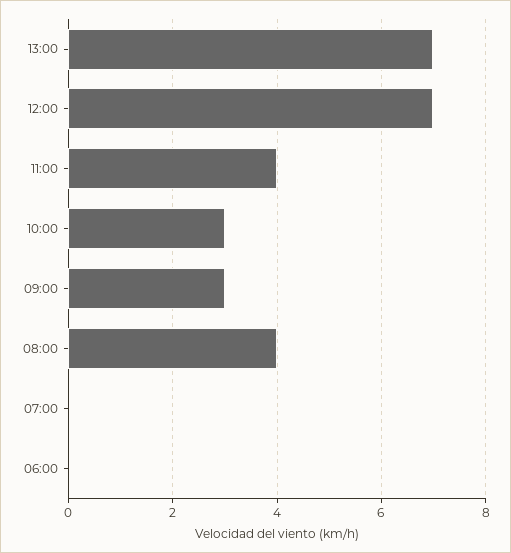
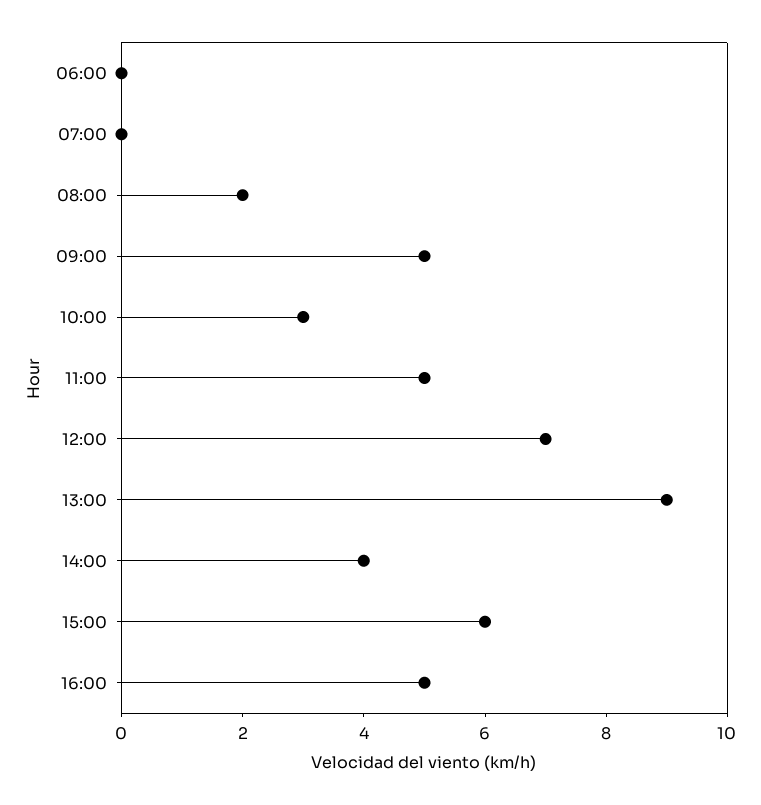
13:00: 7 -> 9
11:00: 4 -> 5
09:00: 3 -> 5
08:00: 4 -> 2
14:00: none -> 4
15:00: none -> 6
16:00: none -> 5

